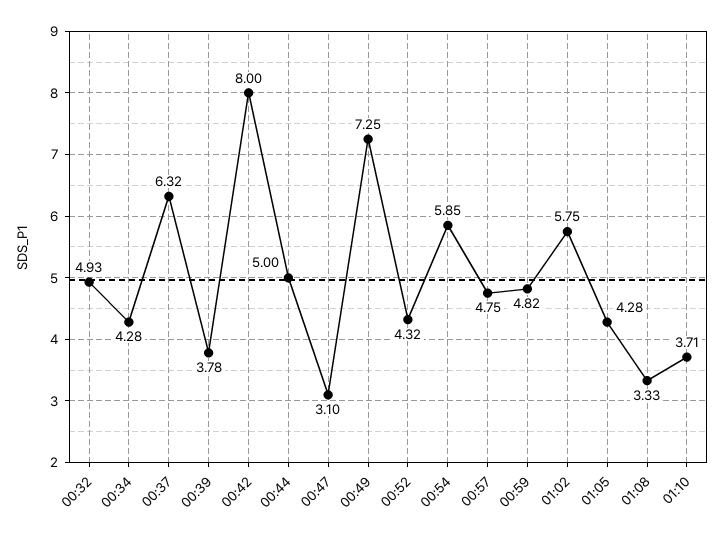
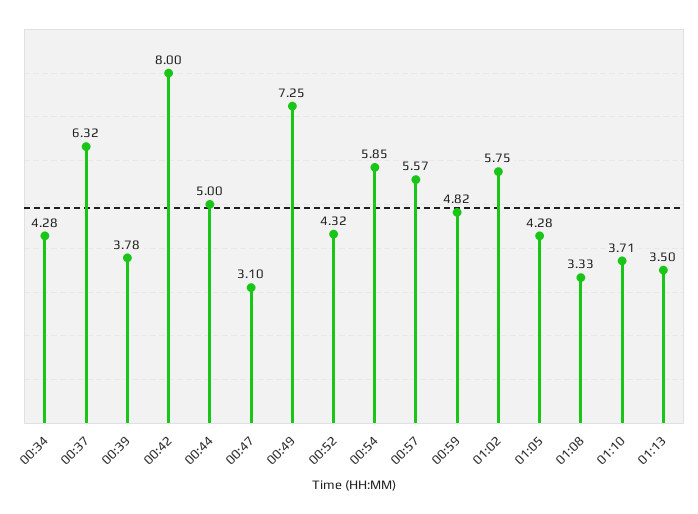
00:32: 4.93 -> none
00:57: 4.75 -> 5.57
01:13: none -> 3.5

